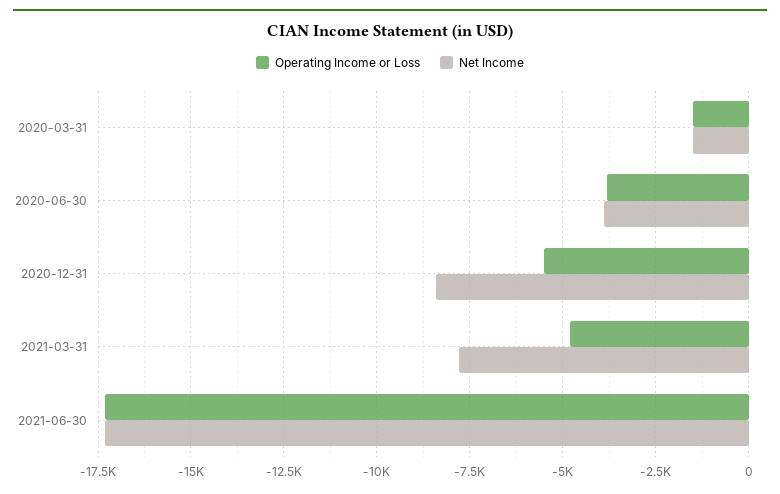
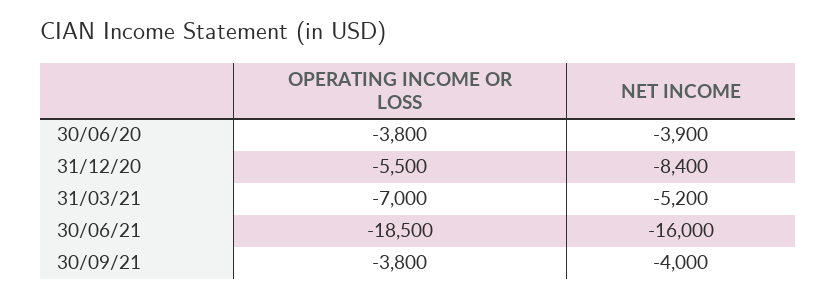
Operating Income or Loss, 2020-03-31: -1500 -> none
Net Income, 2020-03-31: -1500 -> none
Operating Income or Loss, 2021-03-31: -4750 -> -7000
Net Income, 2021-03-31: -7750 -> -5200
Operating Income or Loss, 2021-06-30: -17250 -> -18500
Net Income, 2021-06-30: -17250 -> -16000
Operating Income or Loss, 30/09/21: none -> -3800
Net Income, 30/09/21: none -> -4000

